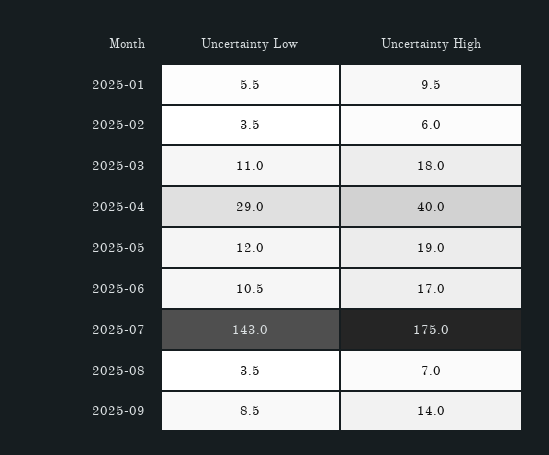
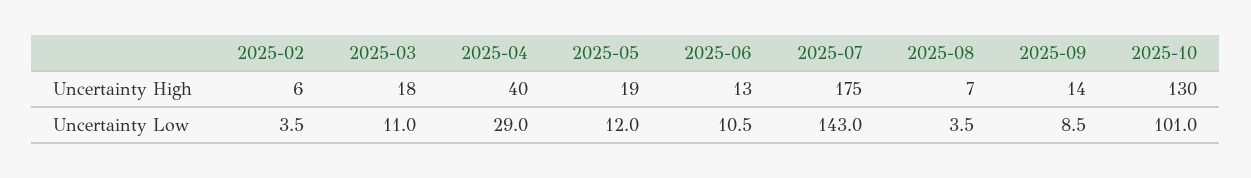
Uncertainty Low, 2025-01: 5.5 -> none
Uncertainty High, 2025-01: 9.5 -> none
Uncertainty High, 2025-06: 17 -> 13
Uncertainty High, 2025-10: none -> 130
Uncertainty Low, 2025-10: none -> 101

